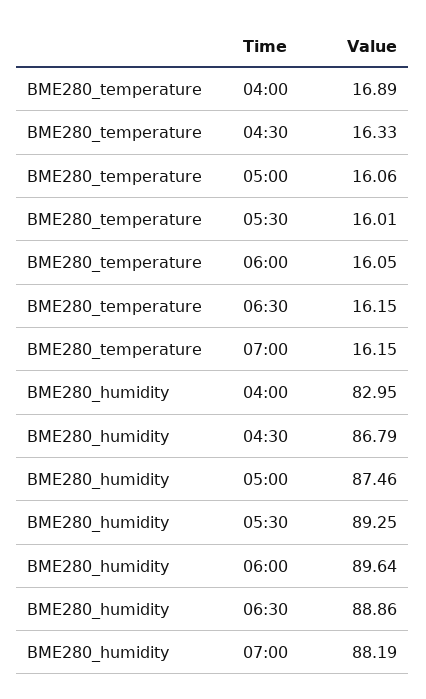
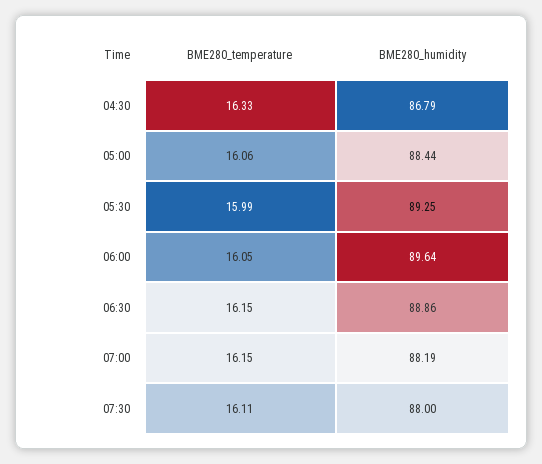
BME280_temperature, 04:00: 16.89 -> none
BME280_temperature, 05:30: 16.01 -> 15.99
BME280_humidity, 04:00: 82.95 -> none
BME280_humidity, 05:00: 87.46 -> 88.44
BME280_temperature, 07:30: none -> 16.11
BME280_humidity, 07:30: none -> 88

